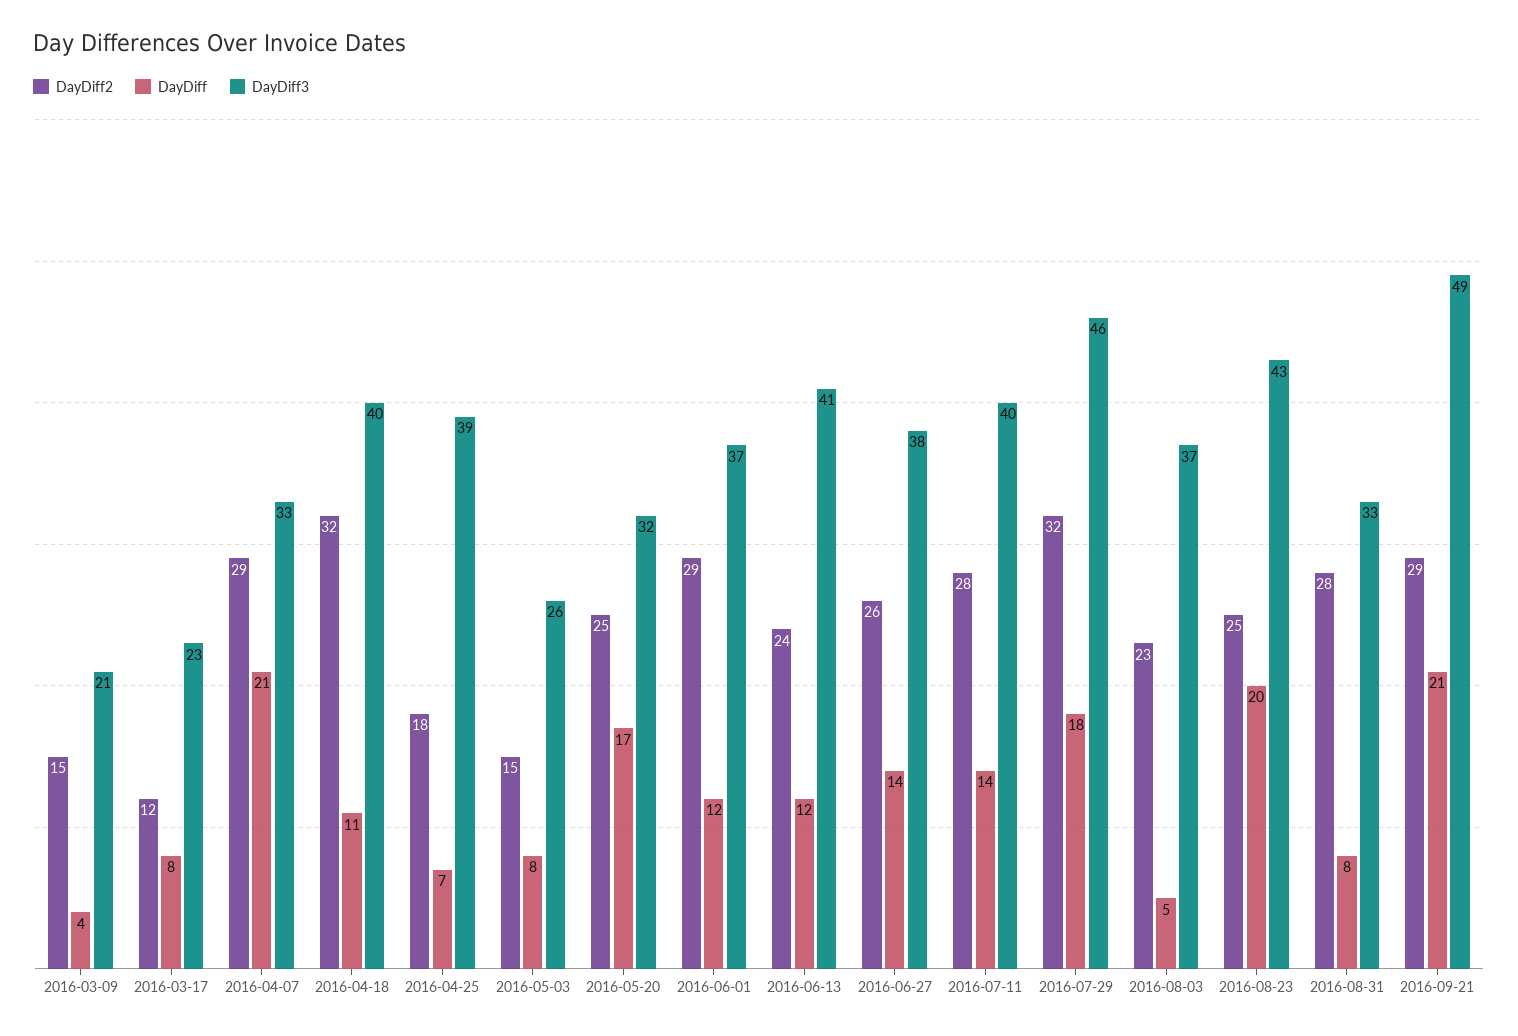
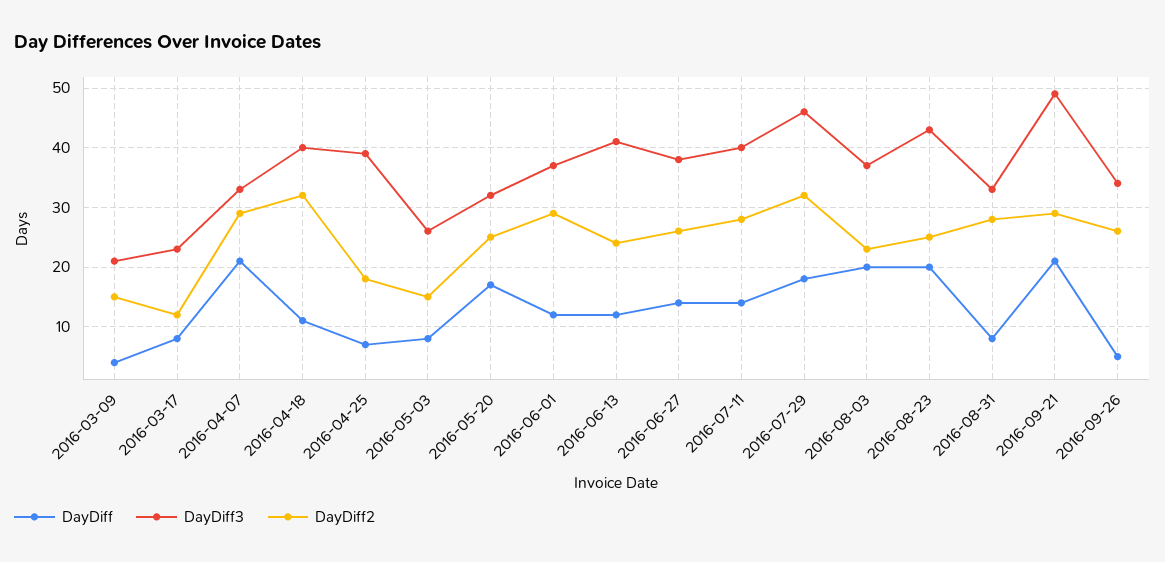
DayDiff, 2016-08-03: 5 -> 20
DayDiff, 2016-09-26: none -> 5
DayDiff3, 2016-09-26: none -> 35
DayDiff2, 2016-09-26: none -> 25

